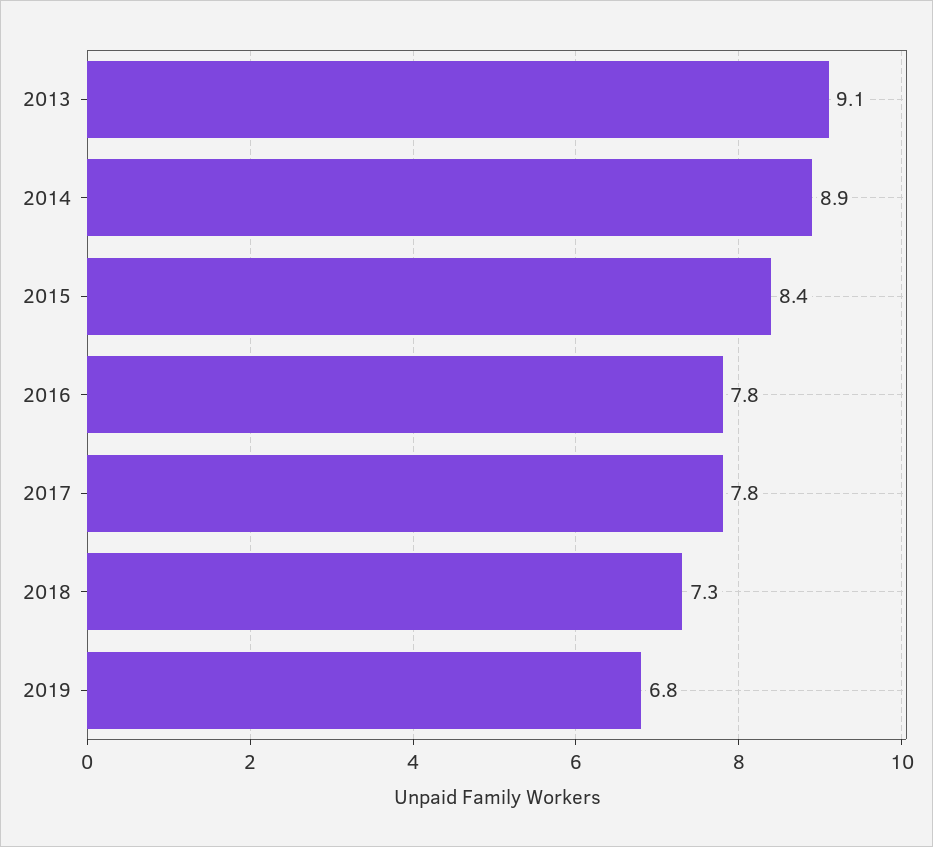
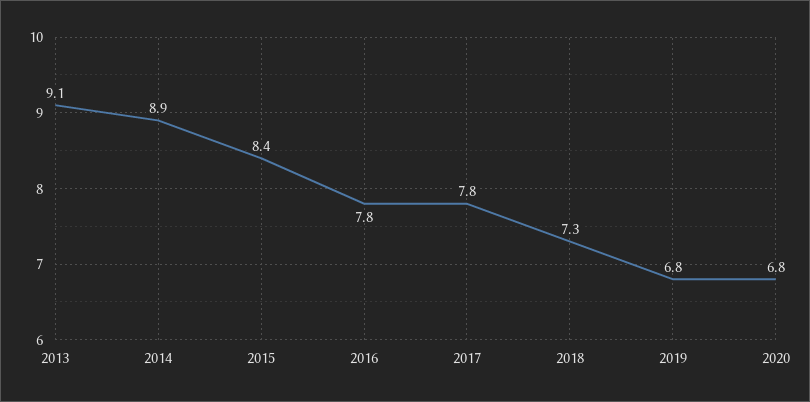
2020: none -> 6.8

